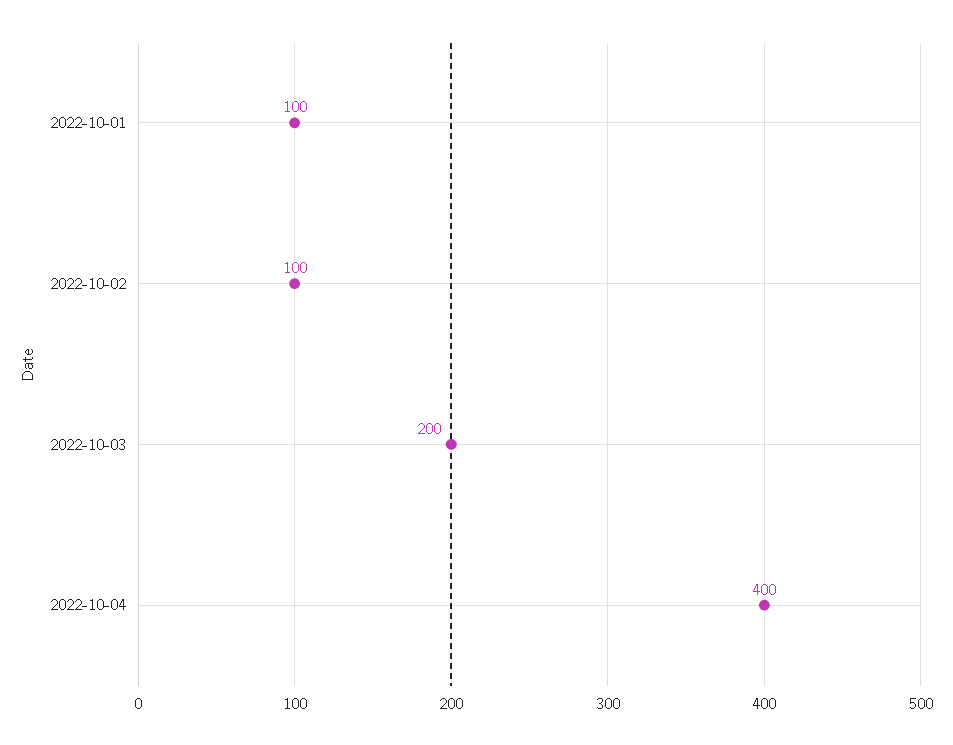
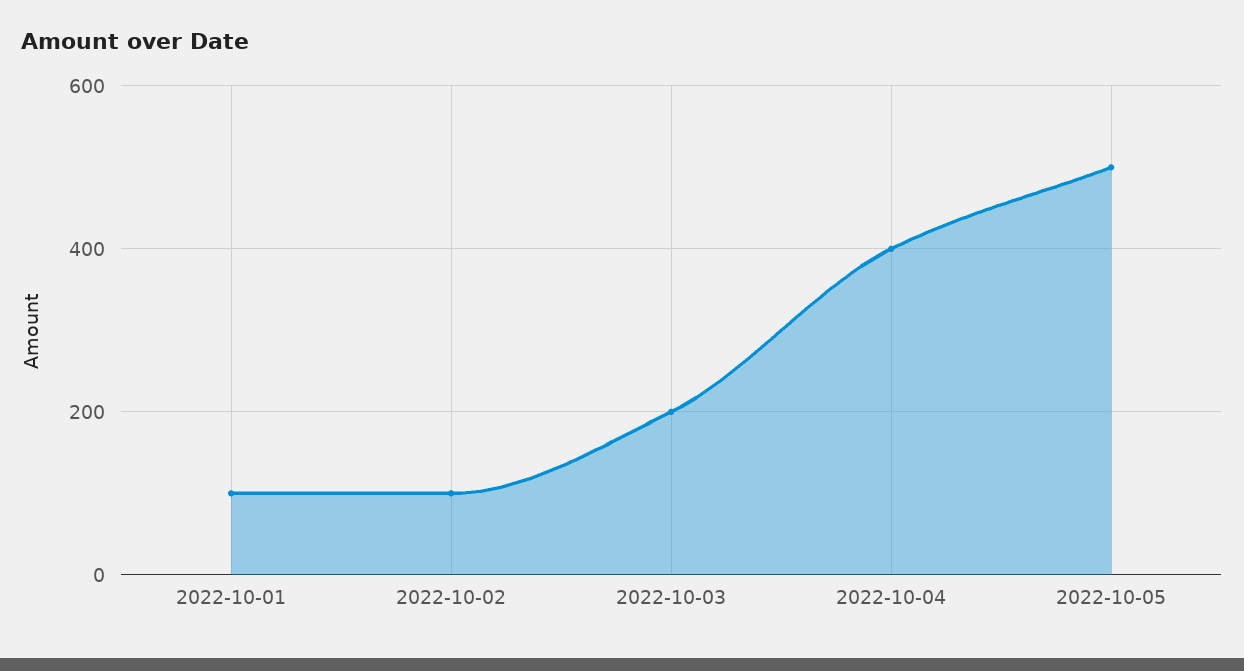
2022-10-05: none -> 500

